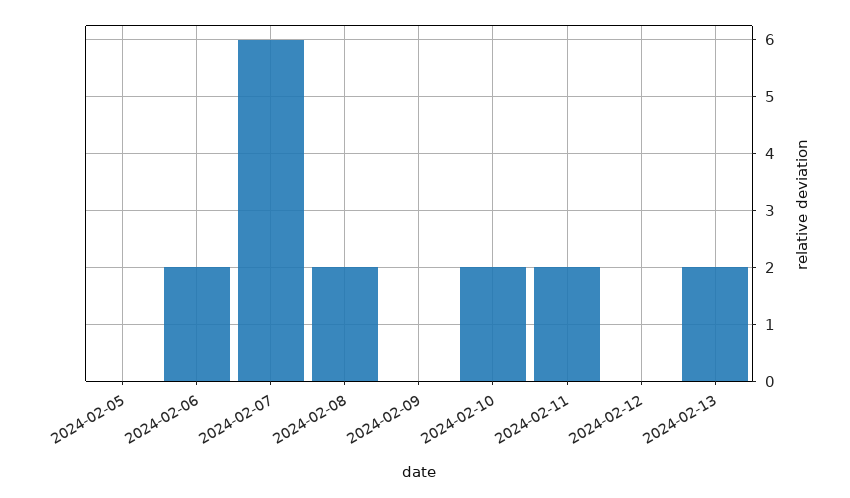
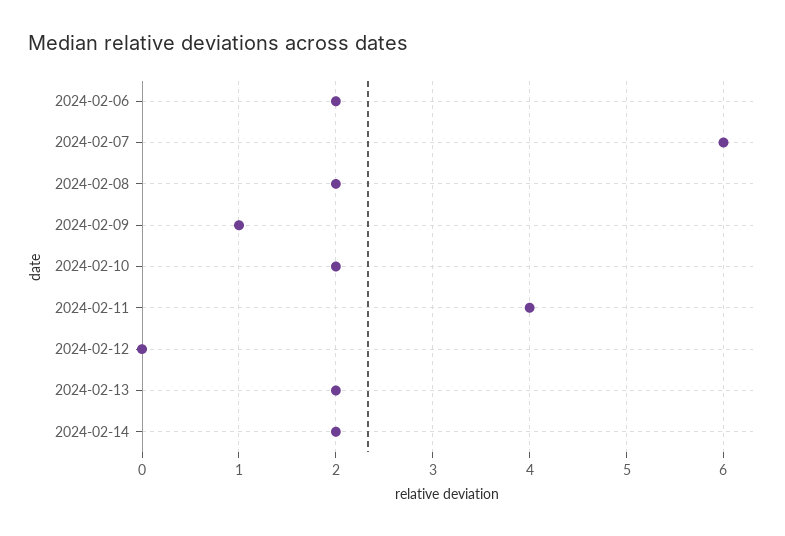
2024-02-05: 0 -> none
2024-02-09: 0 -> 1
2024-02-11: 2 -> 4
2024-02-14: none -> 2

